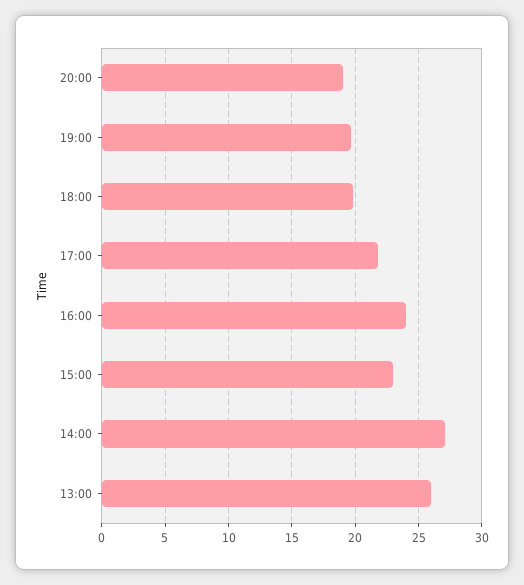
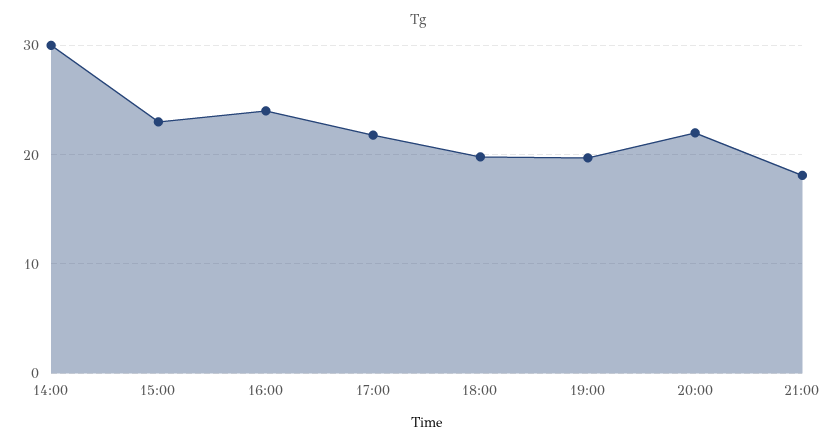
20:00: 19 -> 22
14:00: 27 -> 30
13:00: 26 -> none
21:00: none -> 18

